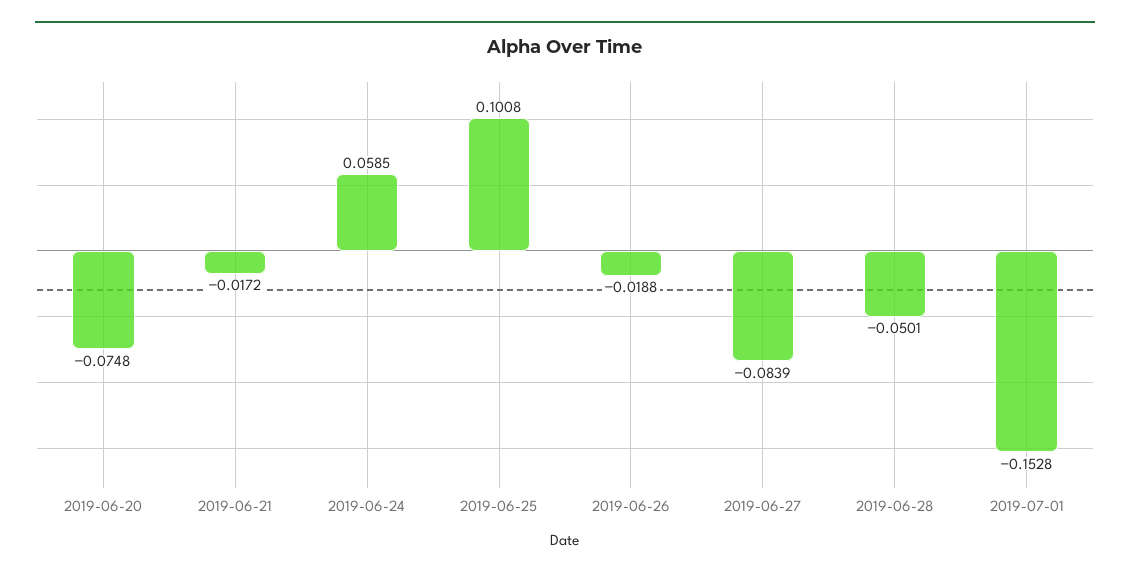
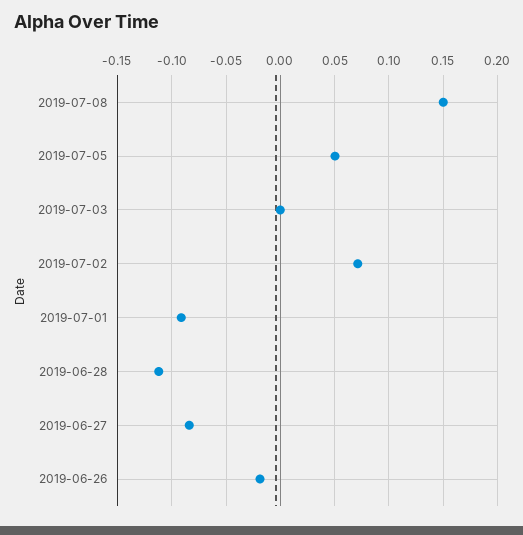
2019-06-20: -0.0748 -> none
2019-06-21: -0.0172 -> none
2019-06-24: 0.0585 -> none
2019-06-25: 0.1008 -> none
2019-06-28: -0.0501 -> -0.11
2019-07-01: -0.1528 -> -0.09
2019-07-08: none -> 0.15
2019-07-05: none -> 0.05
2019-07-03: none -> 0
2019-07-02: none -> 0.07

